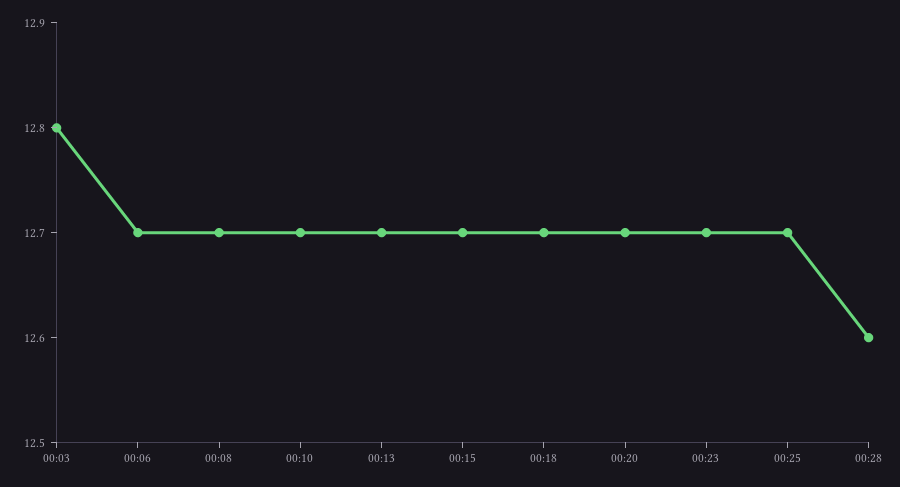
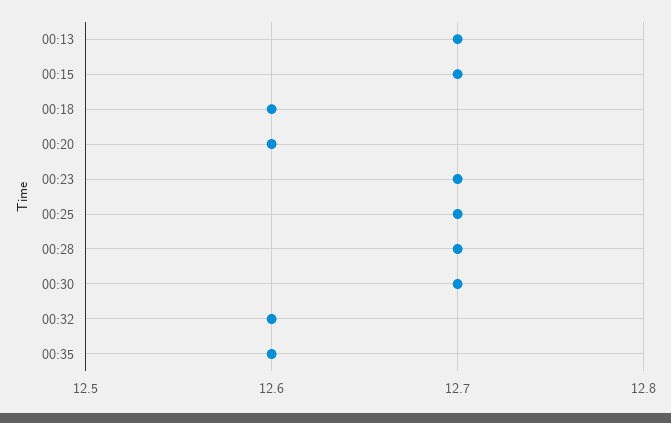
00:03: 12.8 -> none
00:06: 12.7 -> none
00:08: 12.7 -> none
00:10: 12.7 -> none
00:18: 12.7 -> 12.6
00:20: 12.7 -> 12.6
00:28: 12.6 -> 12.7
00:30: none -> 12.7
00:32: none -> 12.6
00:35: none -> 12.6

